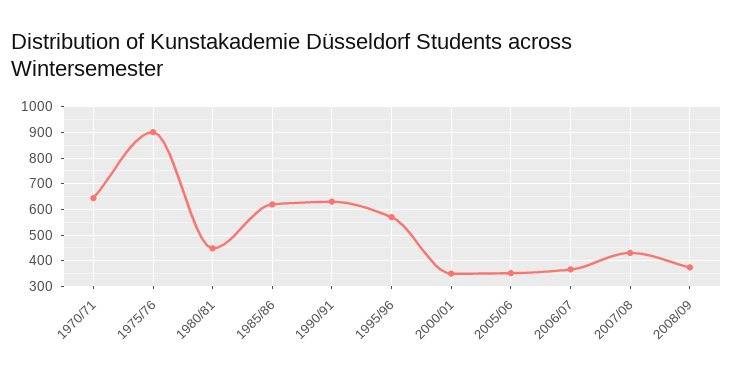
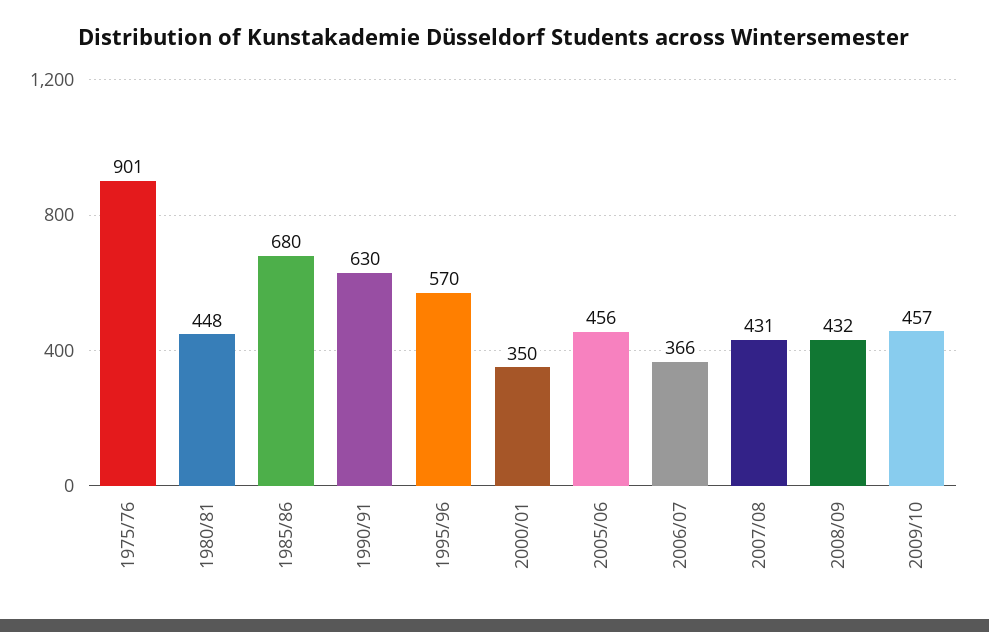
1970/71: 650 -> none
1985/86: 625 -> 680
2005/06: 350 -> 456
2008/09: 375 -> 432
2009/10: none -> 457

